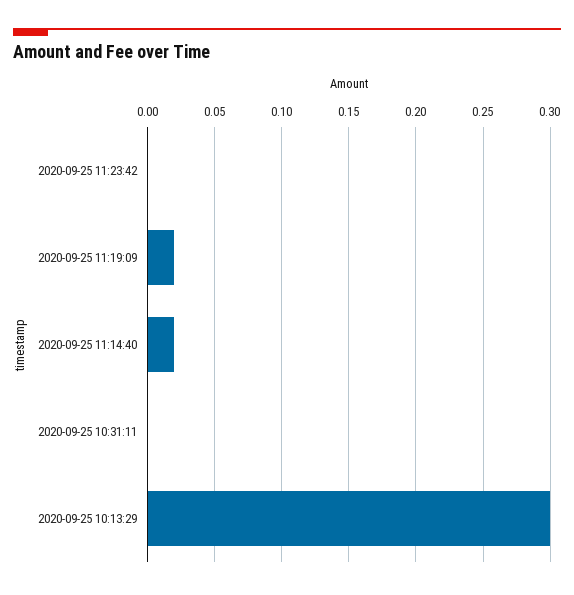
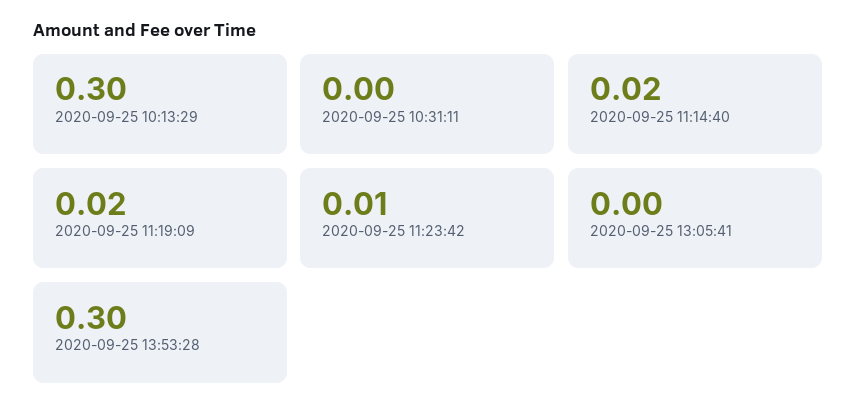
2020-09-25 11:23:42: 0 -> 0.01
2020-09-25 13:05:41: none -> 0
2020-09-25 13:53:28: none -> 0.3

